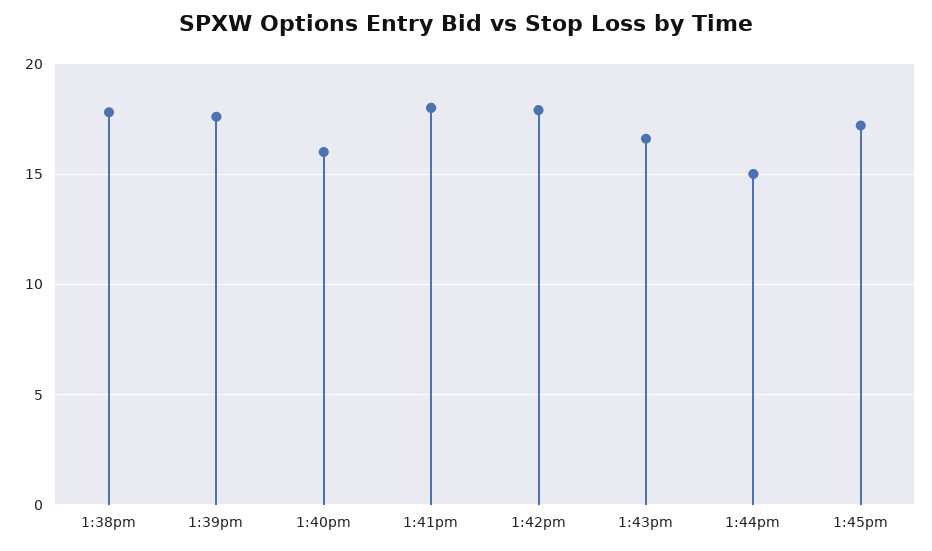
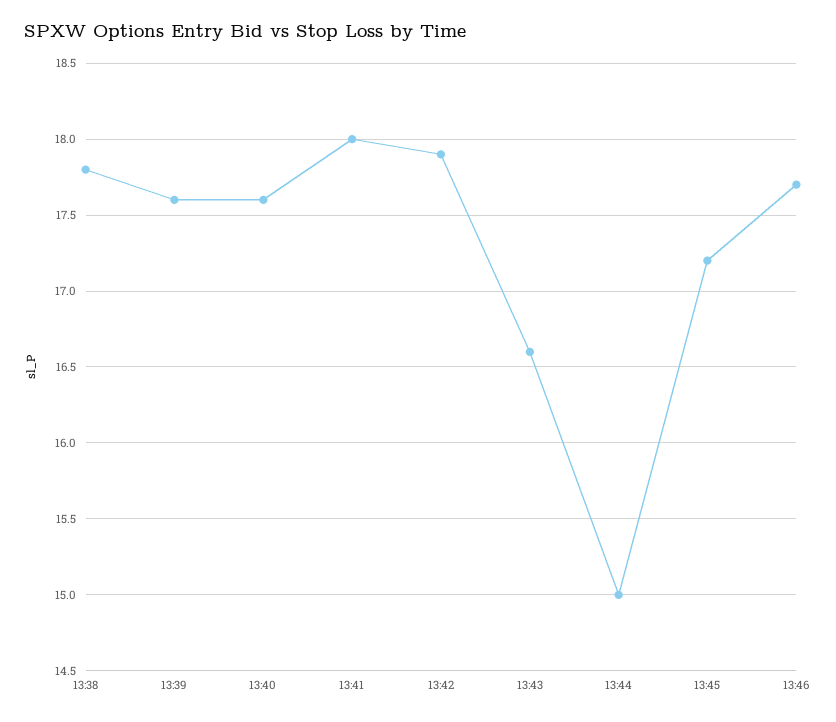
1:40pm: 16 -> 17.6
13:46: none -> 17.7

